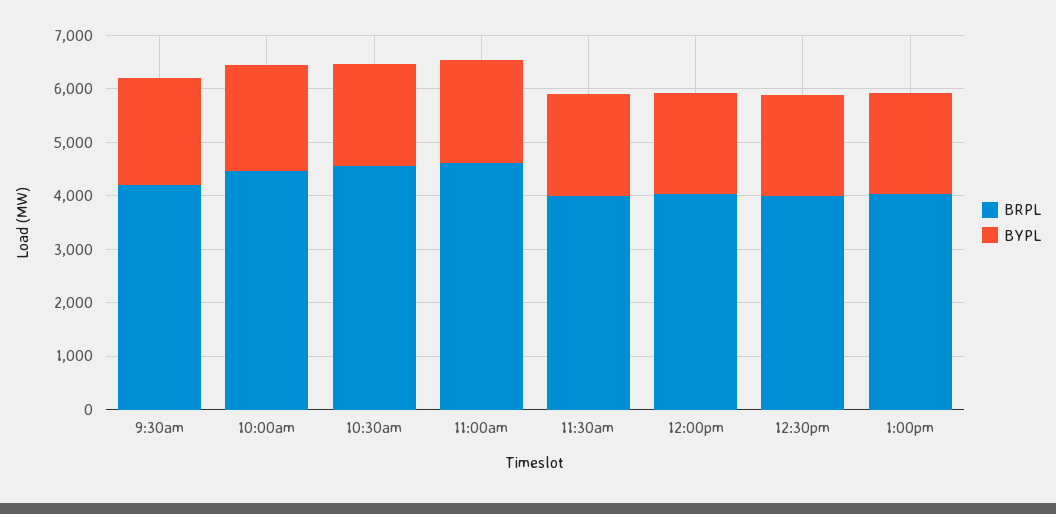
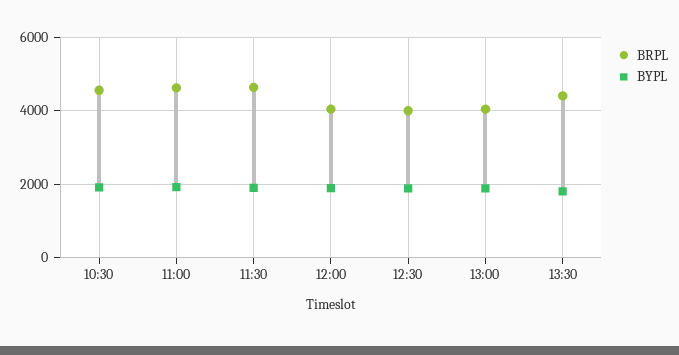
BRPL, 9:30am: 4200 -> none
BYPL, 9:30am: 2000 -> none
BRPL, 10:00am: 4400 -> none
BYPL, 10:00am: 2000 -> none
BRPL, 11:30am: 4000 -> 4600
BRPL, 13:30: none -> 4400
BYPL, 13:30: none -> 1800

